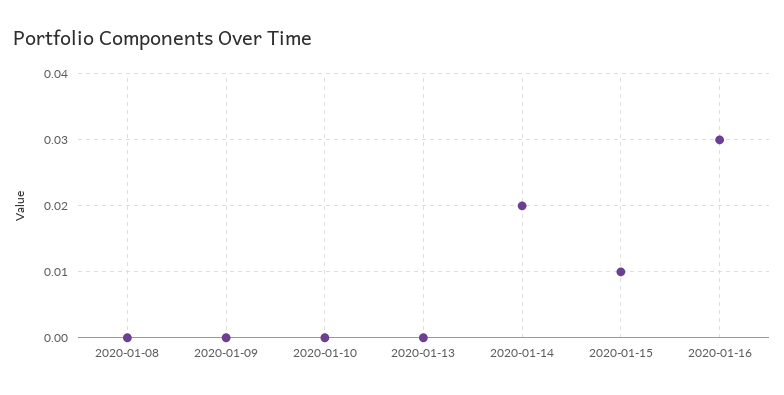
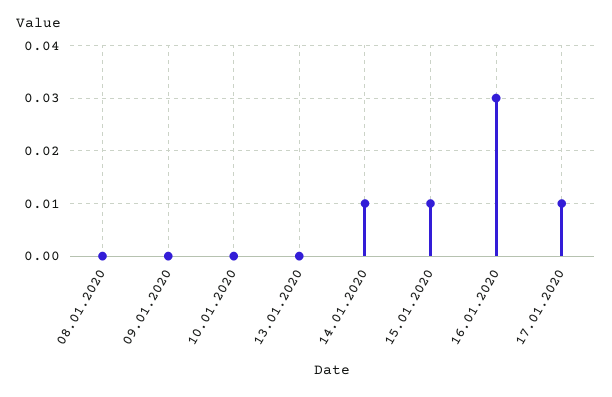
2020-01-14: 0.02 -> 0.01
17.01.2020: none -> 0.01

